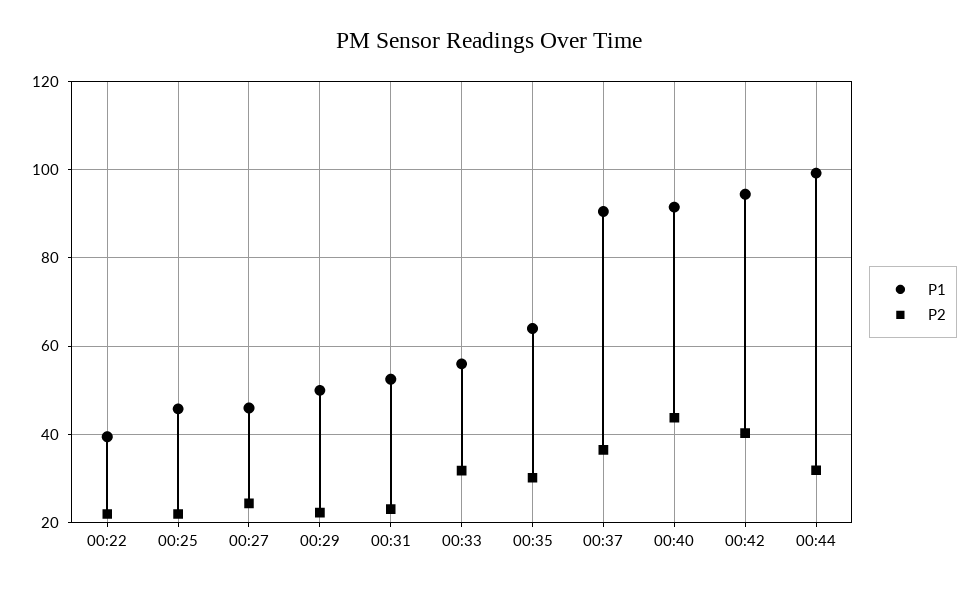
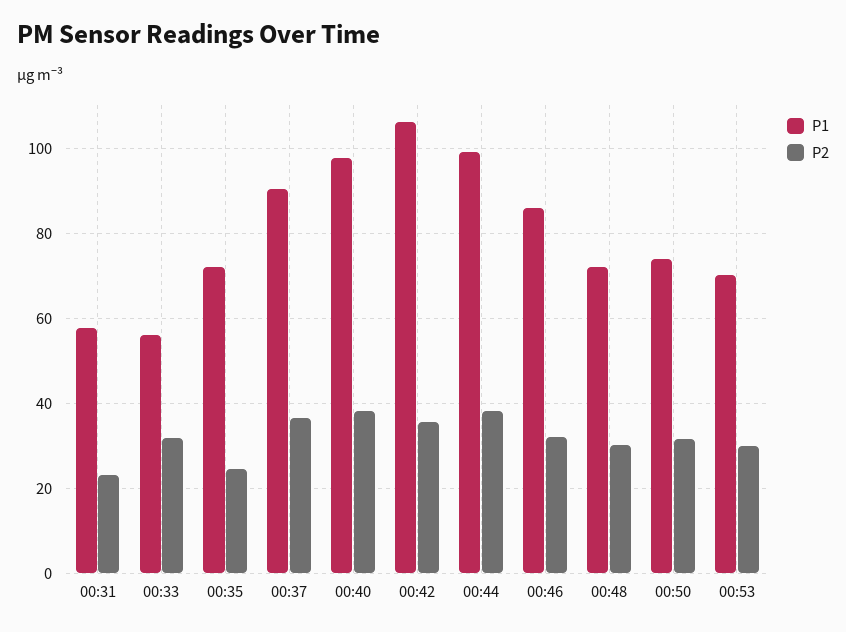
P1, 00:22: 40 -> none
P2, 00:22: 22 -> none
P1, 00:25: 46 -> none
P2, 00:25: 22 -> none
P1, 00:27: 46 -> none
P2, 00:27: 24 -> none
P1, 00:29: 50 -> none
P2, 00:29: 22 -> none
P1, 00:31: 52 -> 58
P1, 00:35: 64 -> 72
P2, 00:35: 30 -> 24
P1, 00:40: 92 -> 98
P2, 00:40: 44 -> 38
P1, 00:42: 94 -> 106
P2, 00:42: 40 -> 36
P2, 00:44: 32 -> 38
P1, 00:46: none -> 86
P2, 00:46: none -> 32
P1, 00:48: none -> 72
P2, 00:48: none -> 30
P1, 00:50: none -> 74
P2, 00:50: none -> 32
P1, 00:53: none -> 70
P2, 00:53: none -> 30

